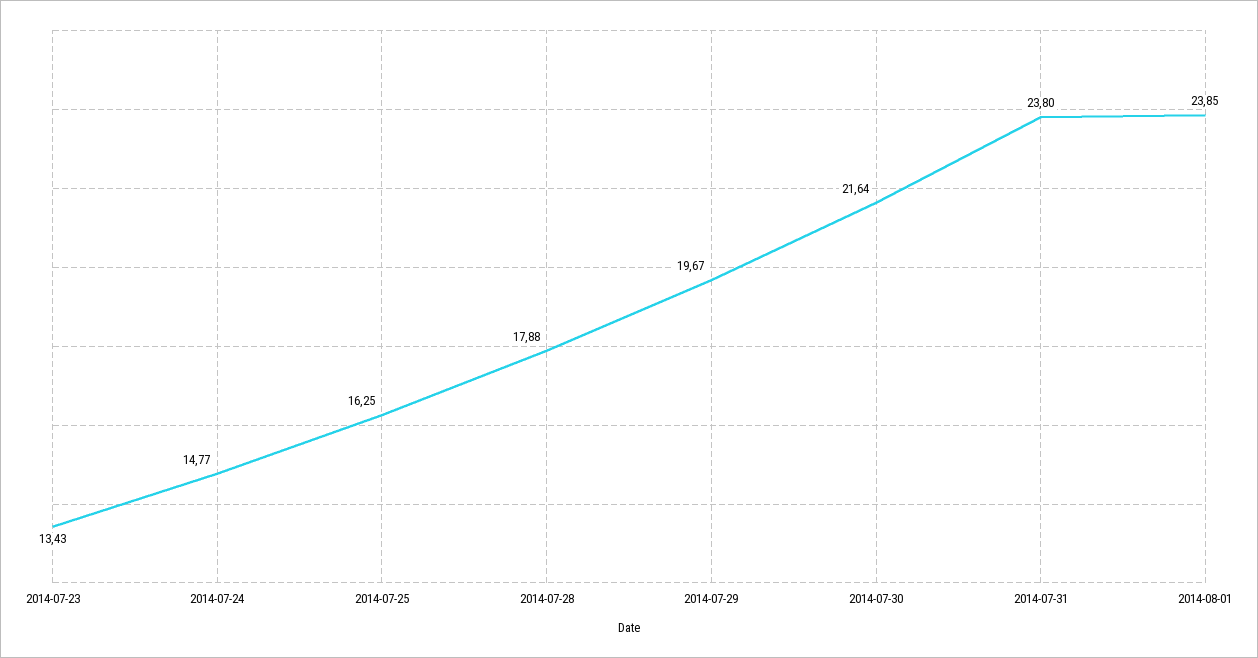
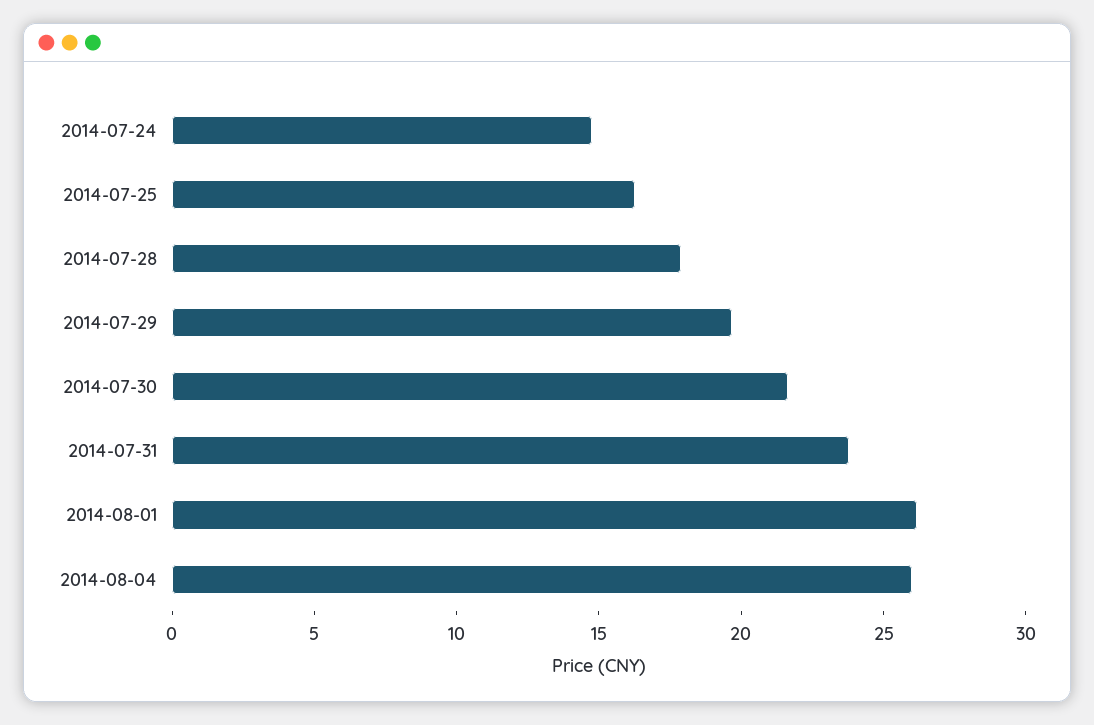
2014-07-23: 13.43 -> none
2014-08-01: 23.85 -> 26
2014-08-04: none -> 26

